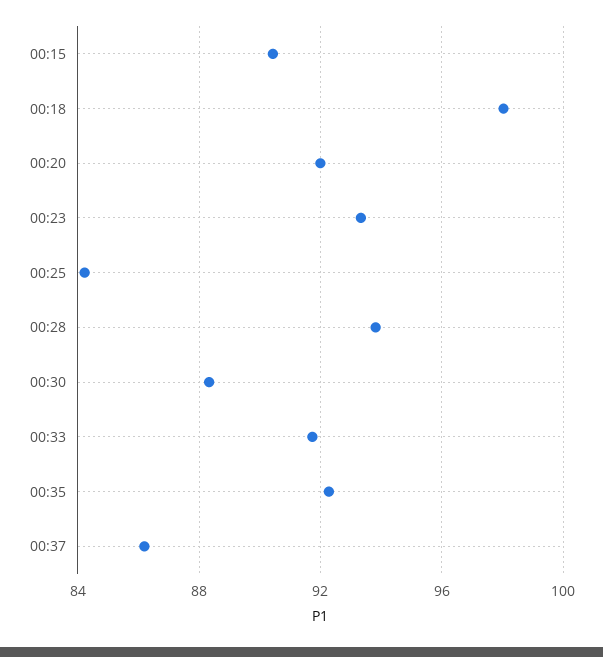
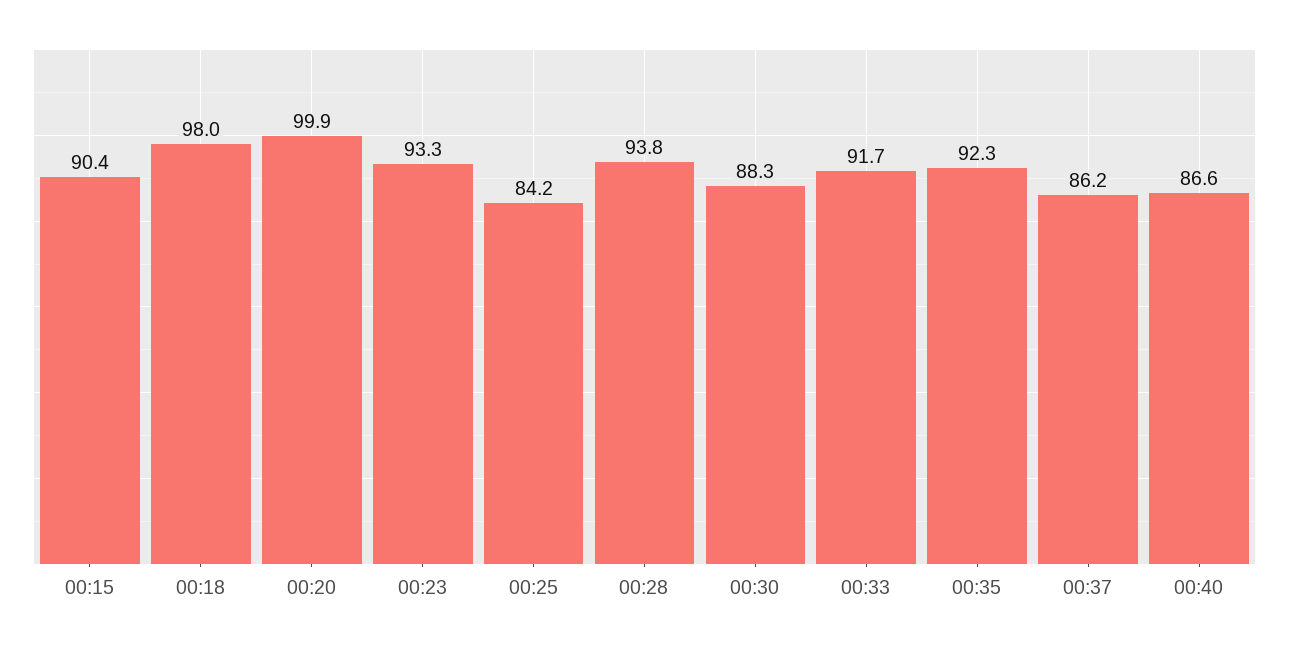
00:20: 92 -> 99.9
00:40: none -> 86.6

